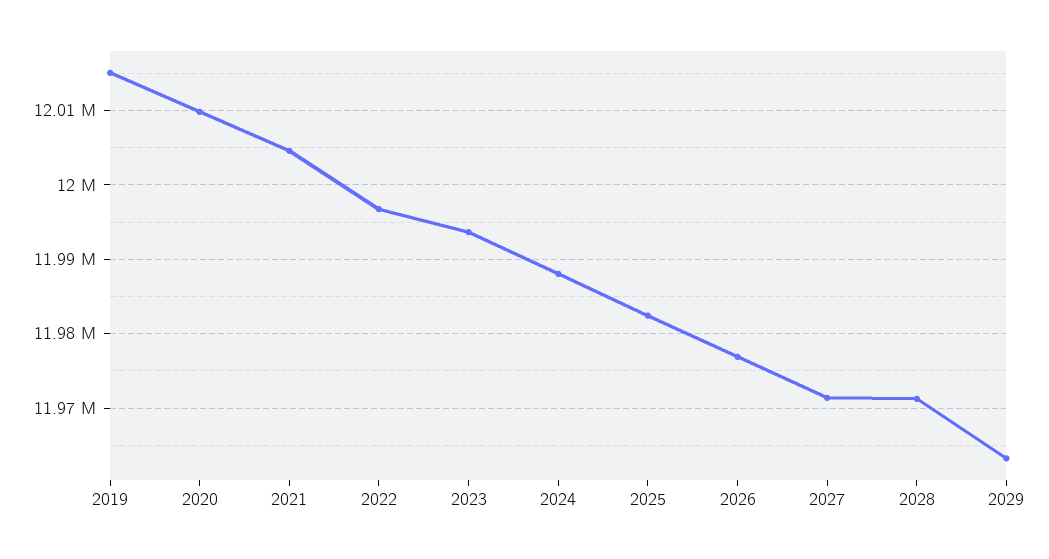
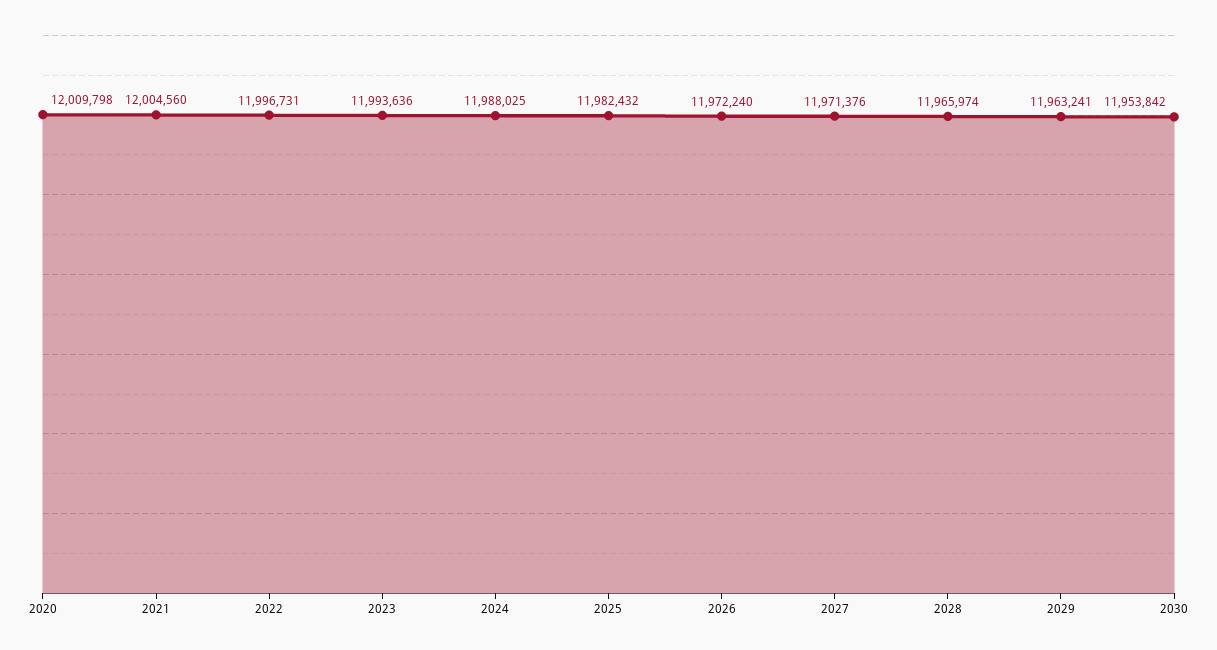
2019: 12015000 -> none
2026: 11977000 -> 11972240
2028: 11971000 -> 11965974
2030: none -> 11953842

